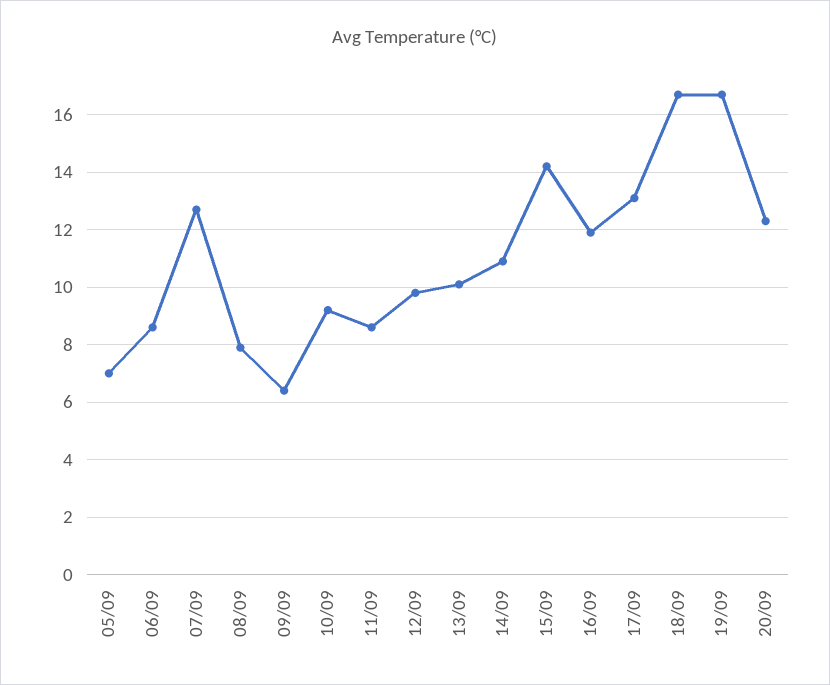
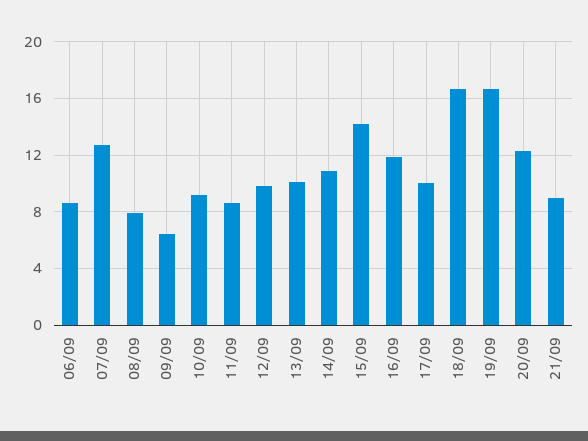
05/09: 7 -> none
17/09: 13 -> 10
21/09: none -> 9

